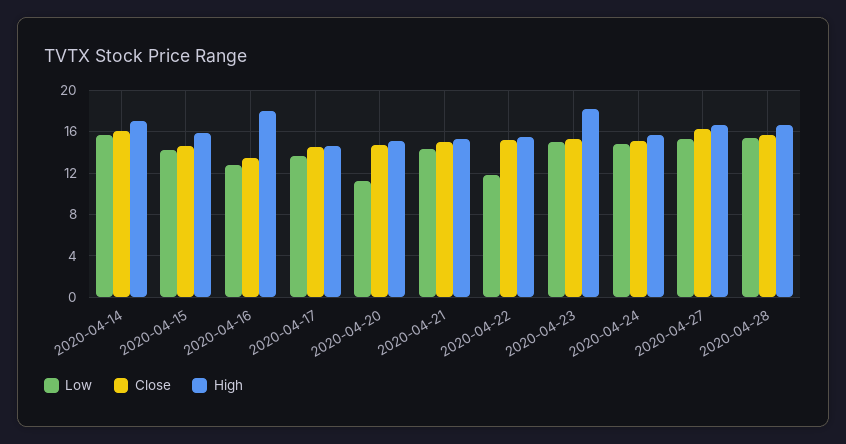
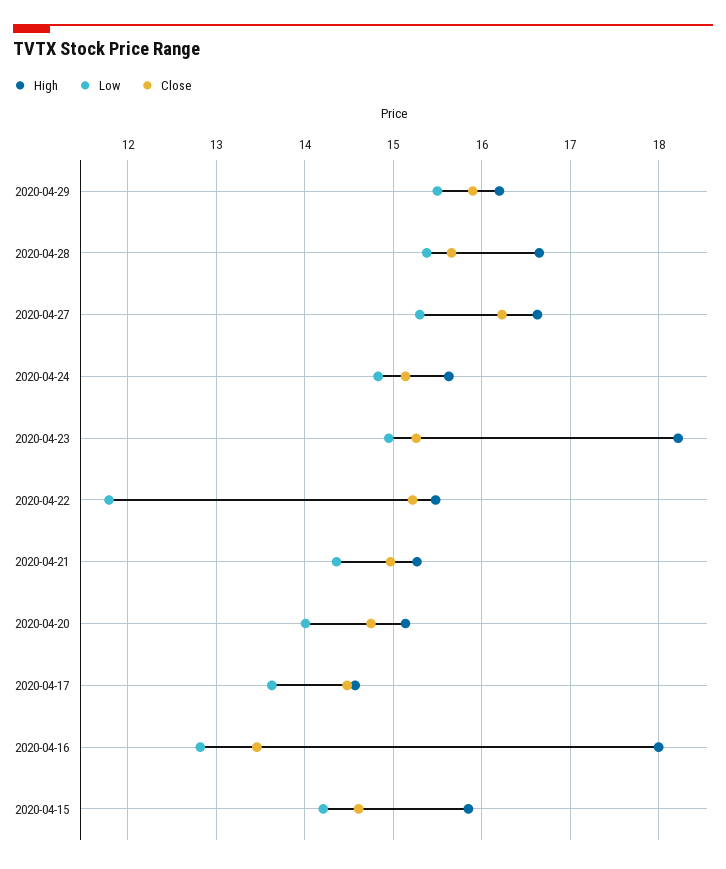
Low, 2020-04-14: 16 -> none
Close, 2020-04-14: 16 -> none
High, 2020-04-14: 17 -> none
Low, 2020-04-20: 11 -> 14
High, 2020-04-29: none -> 16.2
Low, 2020-04-29: none -> 15.5
Close, 2020-04-29: none -> 15.9

